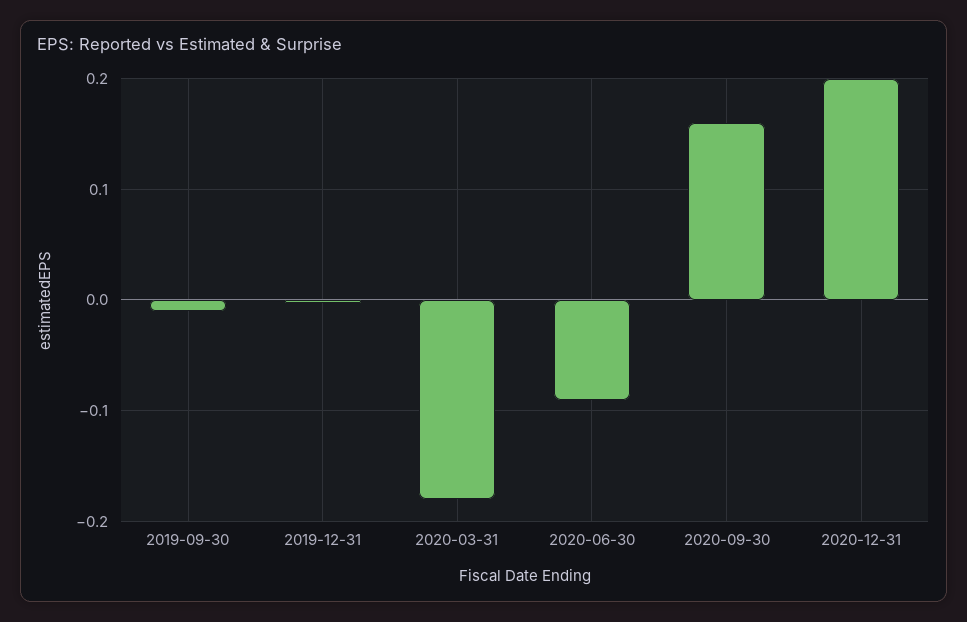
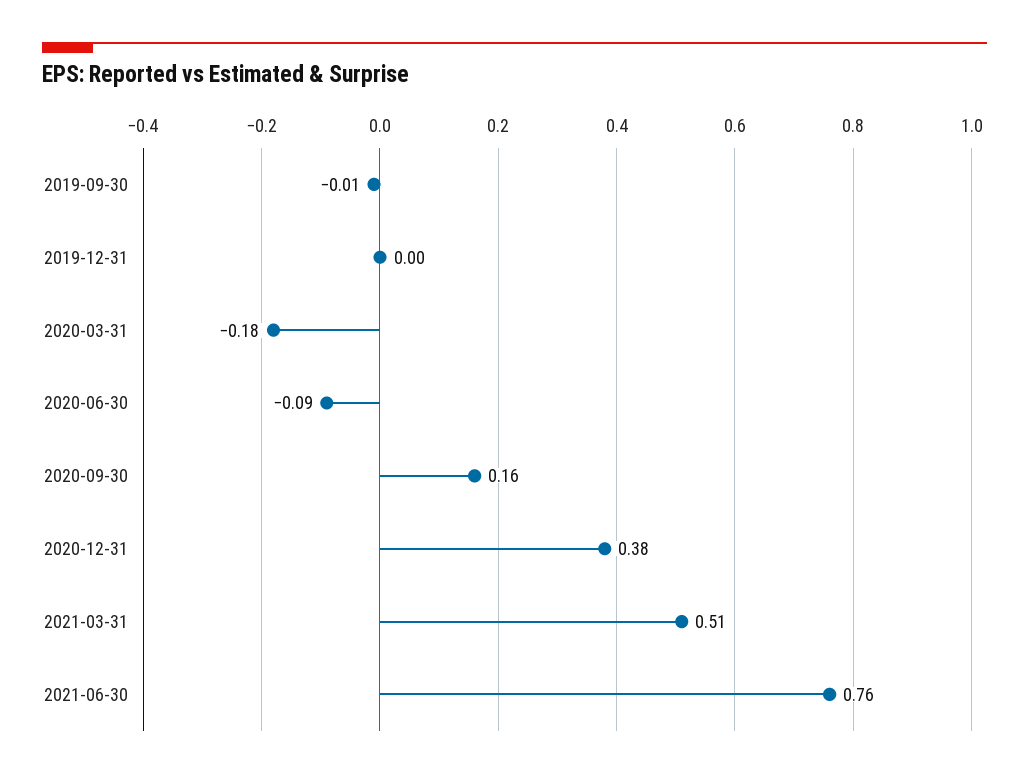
2020-12-31: 0.2 -> 0.38
2021-03-31: none -> 0.51
2021-06-30: none -> 0.76

